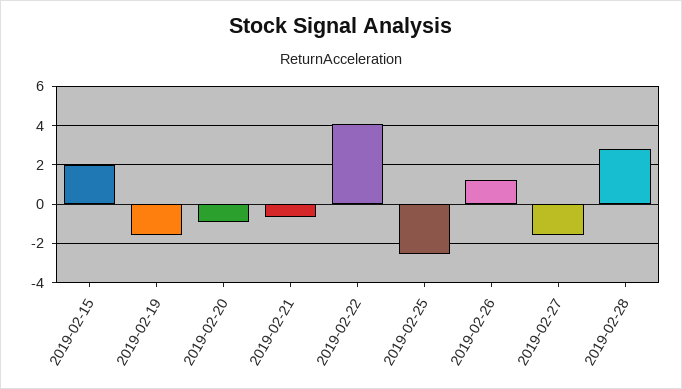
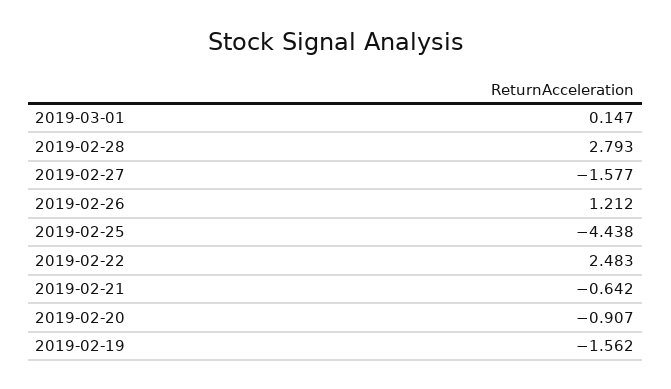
2019-02-15: 2 -> none
2019-02-22: 4 -> 2.483
2019-02-25: -2.5 -> -4.438
2019-03-01: none -> 0.147

